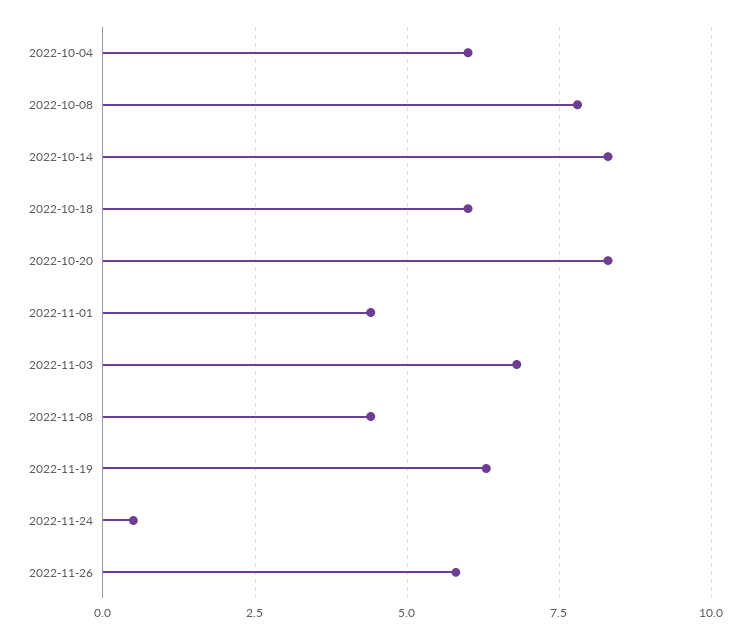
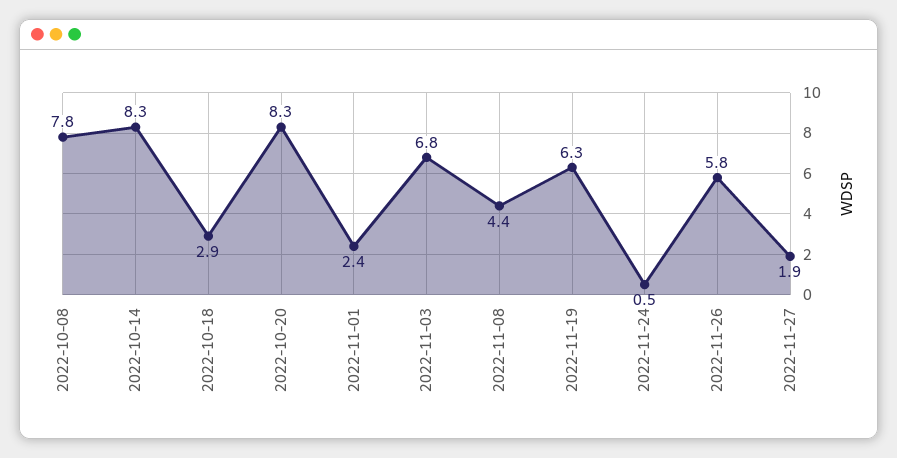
2022-10-04: 6 -> none
2022-10-18: 6 -> 2.9
2022-11-01: 4.5 -> 2.4
2022-11-27: none -> 1.9

